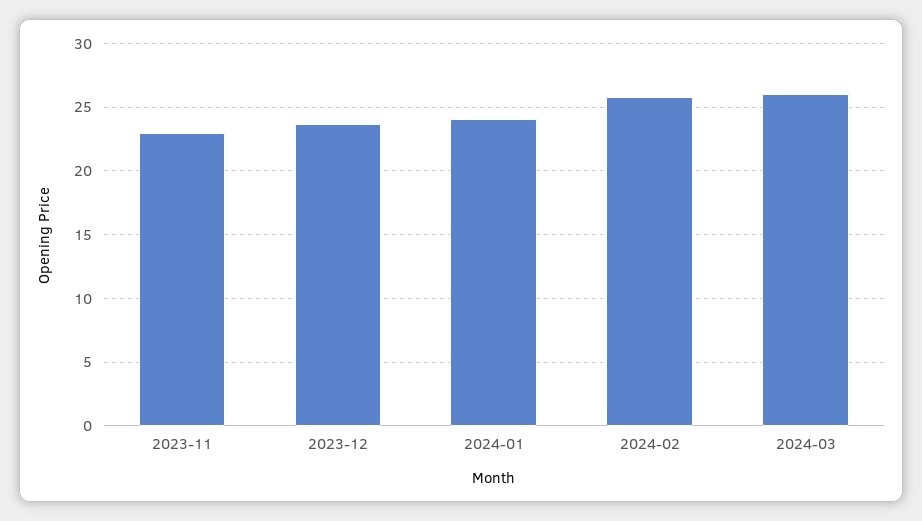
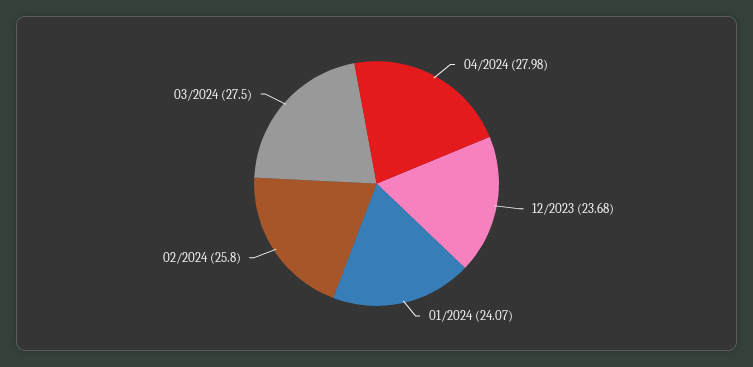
2023-11: 23 -> none
2024-03: 26 -> 27.5
04/2024: none -> 27.98

